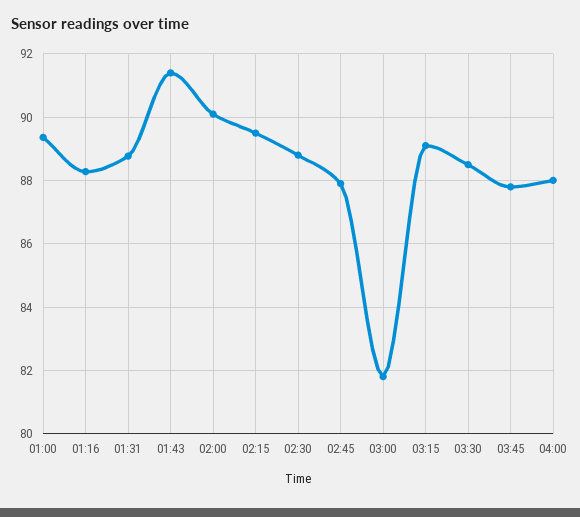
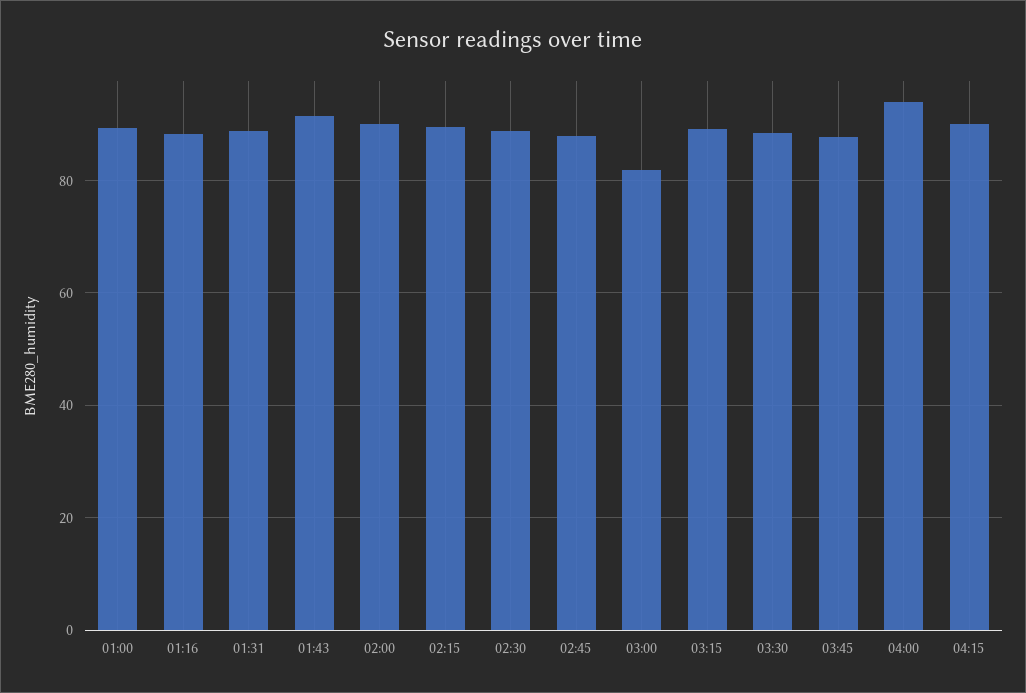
04:00: 88 -> 94
04:15: none -> 90

